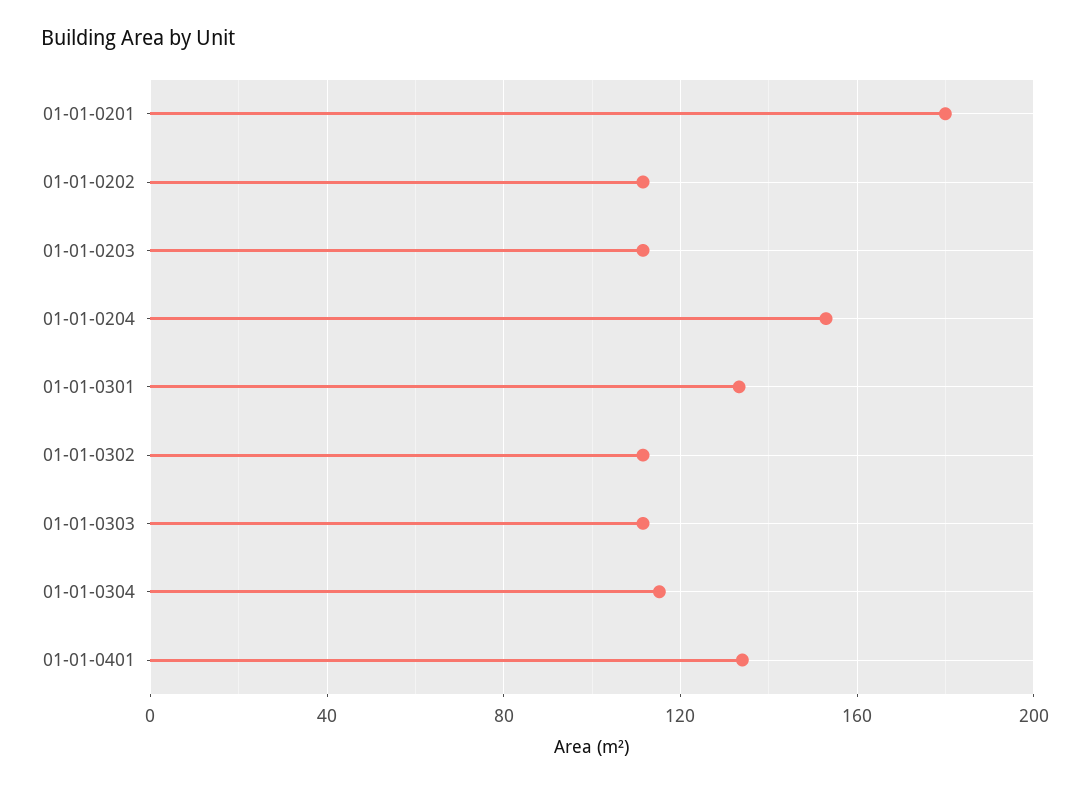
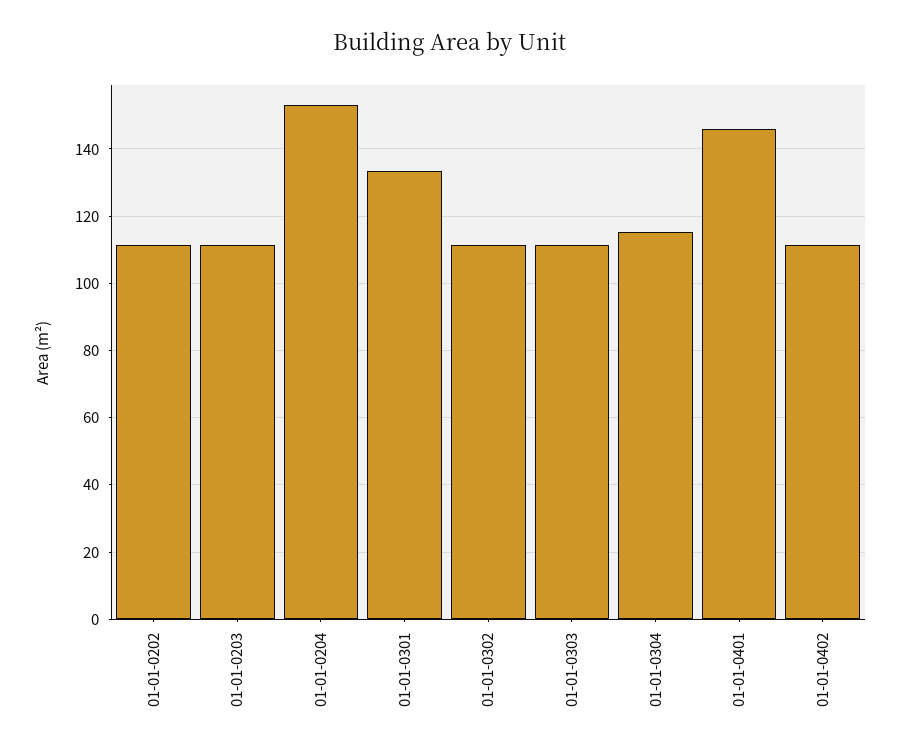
01-01-0201: 180 -> none
01-01-0401: 135 -> 146
01-01-0402: none -> 112

